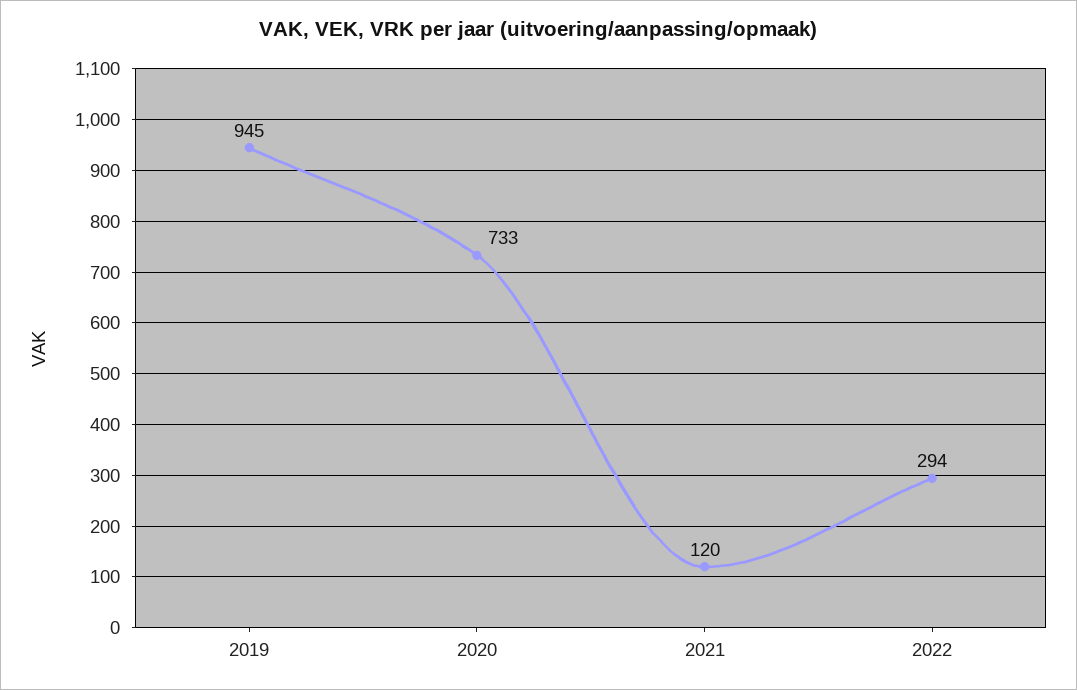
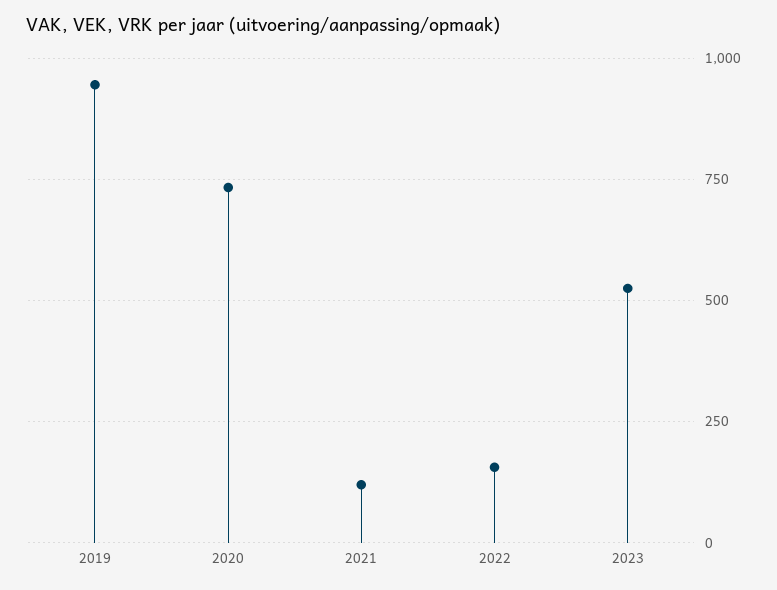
2022: 294 -> 150
2023: none -> 525

